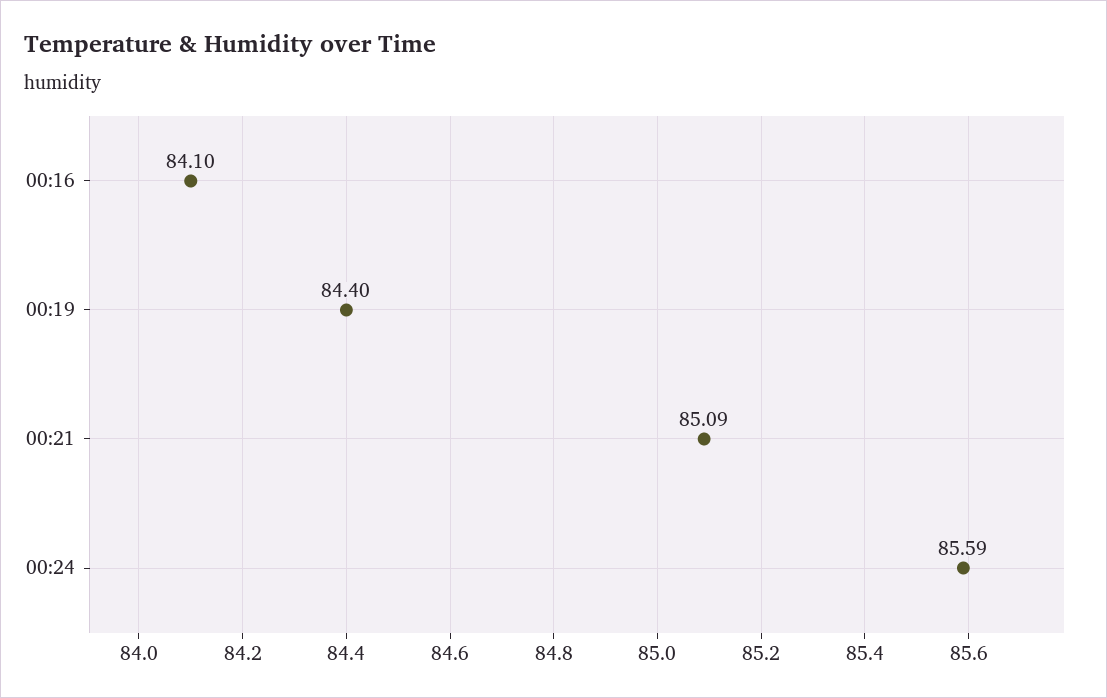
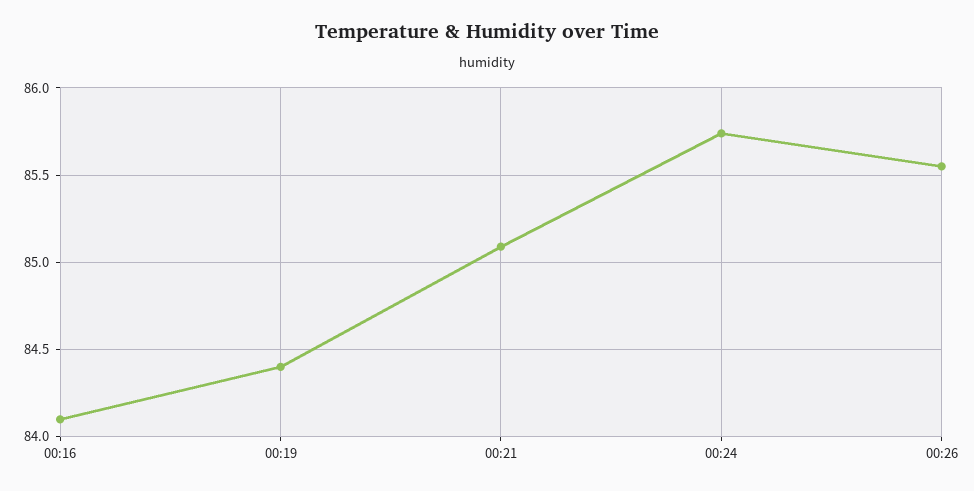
00:24: 85.59 -> 85.75
00:26: none -> 85.55

